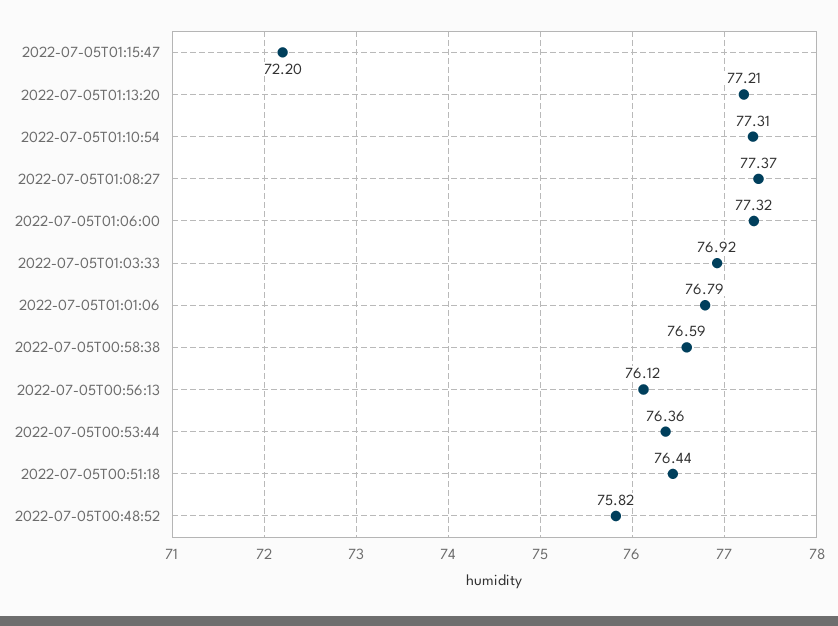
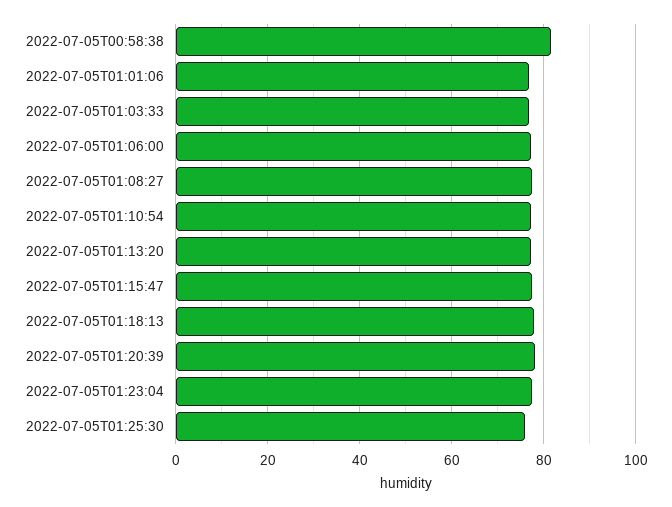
2022-07-05T01:15:47: 72.2 -> 78
2022-07-05T00:58:38: 76.59 -> 82
2022-07-05T00:56:13: 76.12 -> none
2022-07-05T00:53:44: 76.36 -> none
2022-07-05T00:51:18: 76.44 -> none
2022-07-05T00:48:52: 75.82 -> none
2022-07-05T01:18:13: none -> 78
2022-07-05T01:20:39: none -> 78
2022-07-05T01:23:04: none -> 78
2022-07-05T01:25:30: none -> 76

